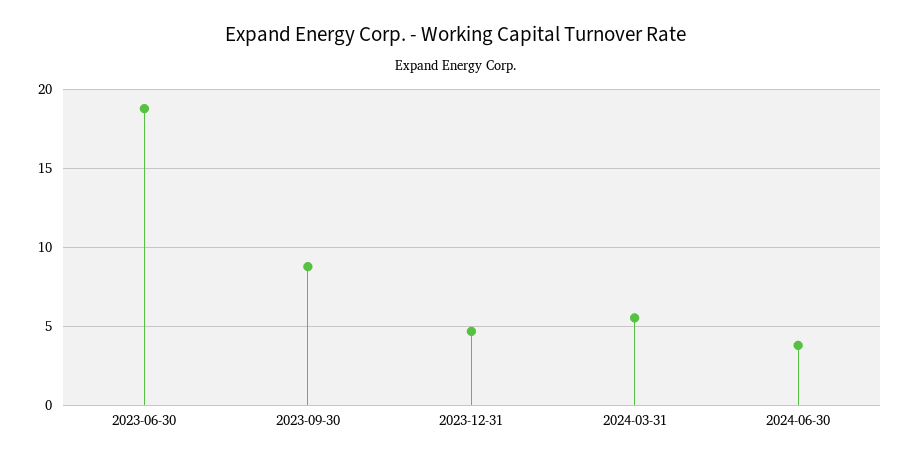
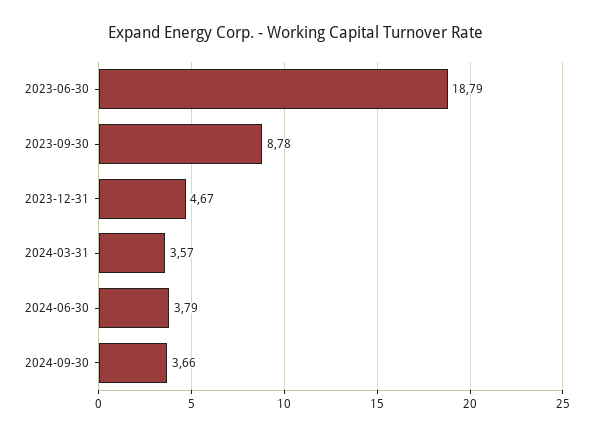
2024-03-31: 5.5 -> 3.57
2024-09-30: none -> 3.66

